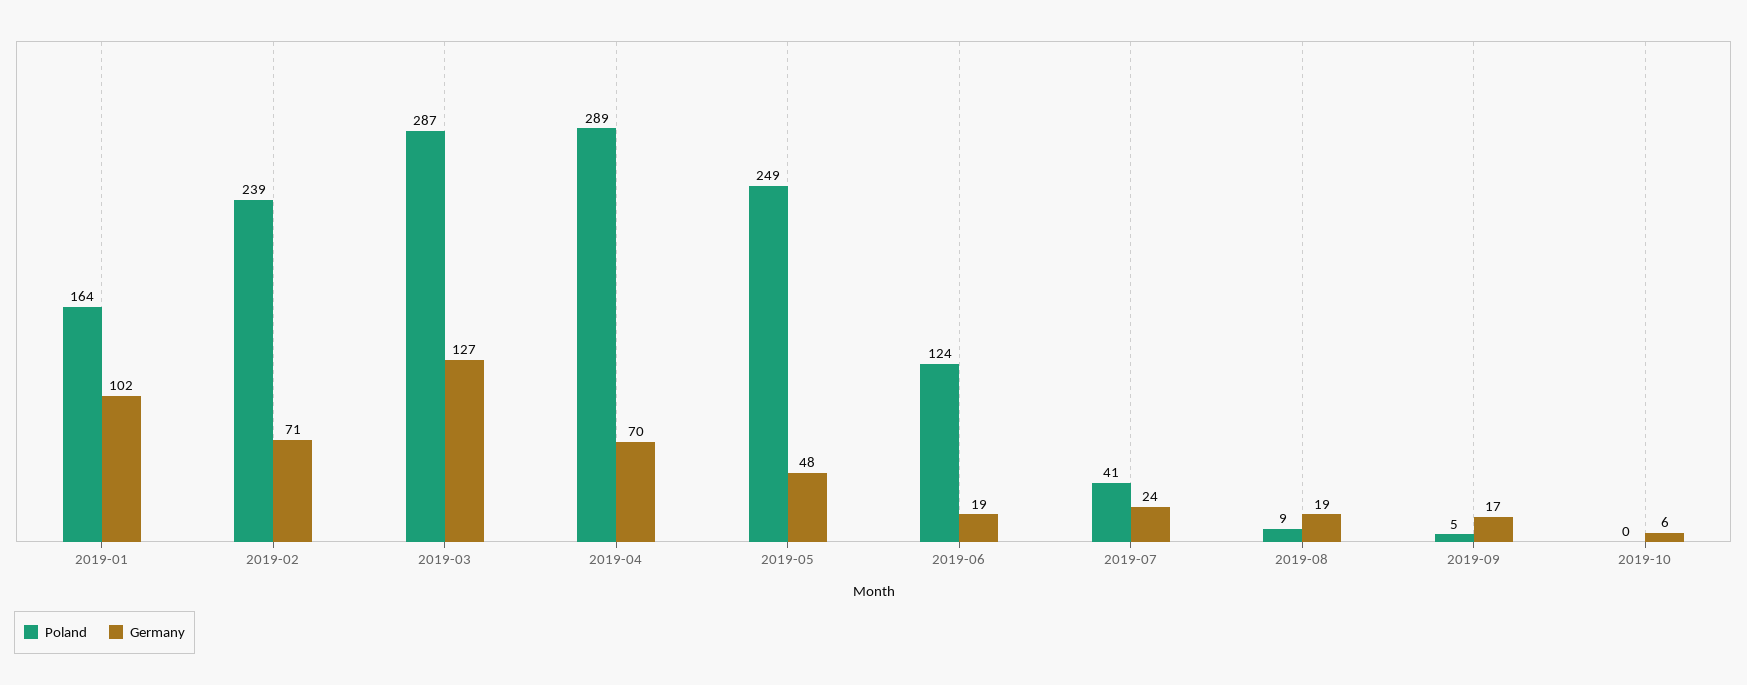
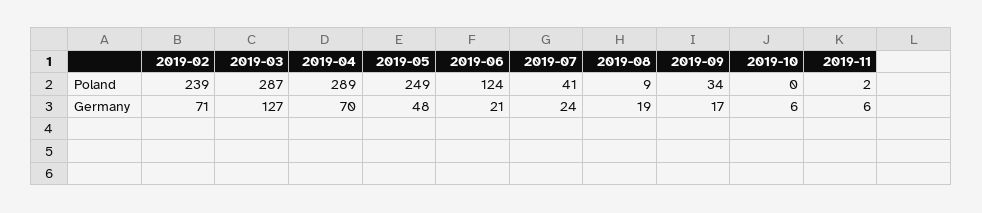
Poland, 2019-01: 164 -> none
Germany, 2019-01: 102 -> none
Germany, 2019-06: 19 -> 21
Poland, 2019-09: 5 -> 34
Poland, 2019-11: none -> 2
Germany, 2019-11: none -> 6

